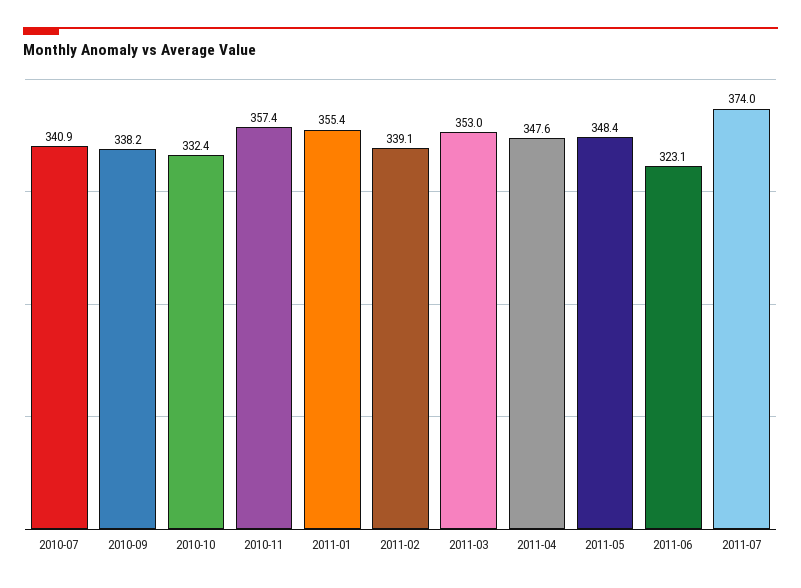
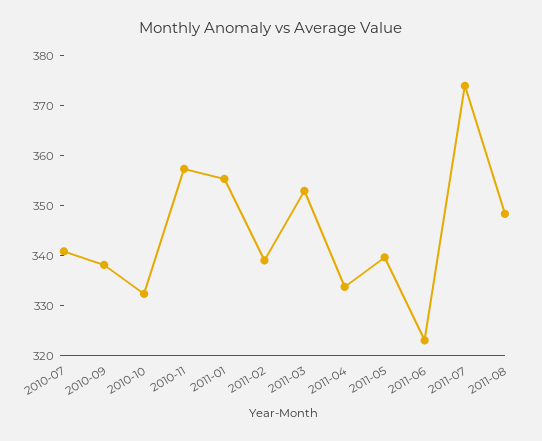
2011-04: 347.6 -> 334
2011-05: 348.4 -> 340
2011-08: none -> 348

